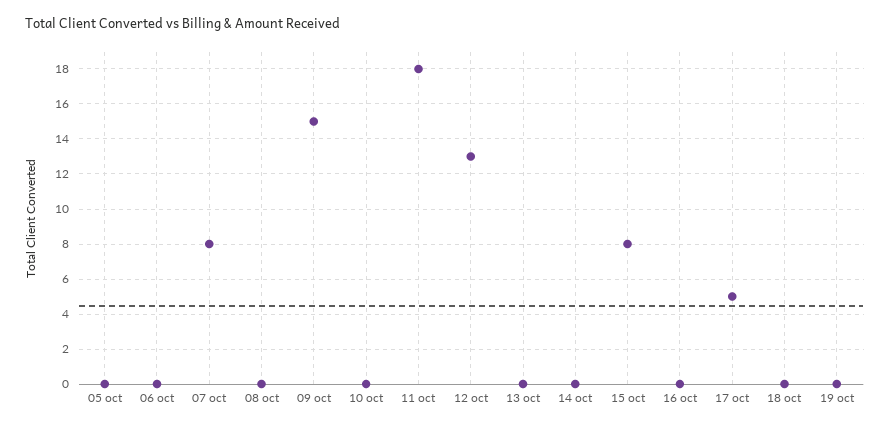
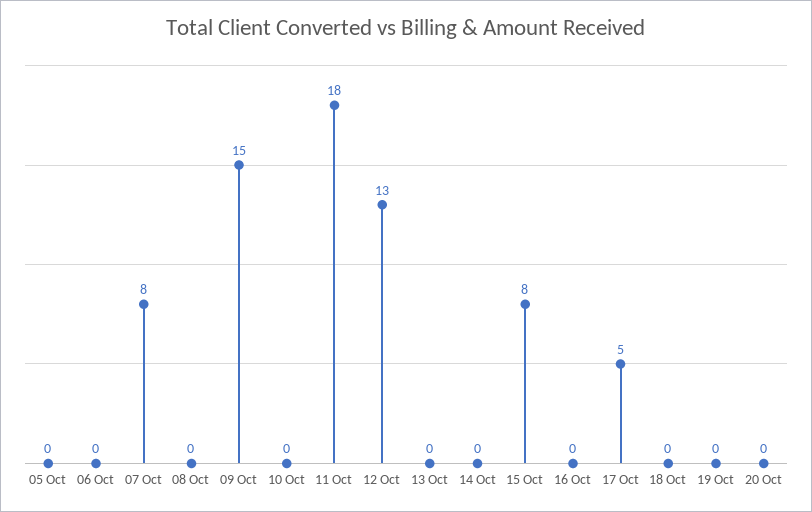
20 Oct: none -> 0

